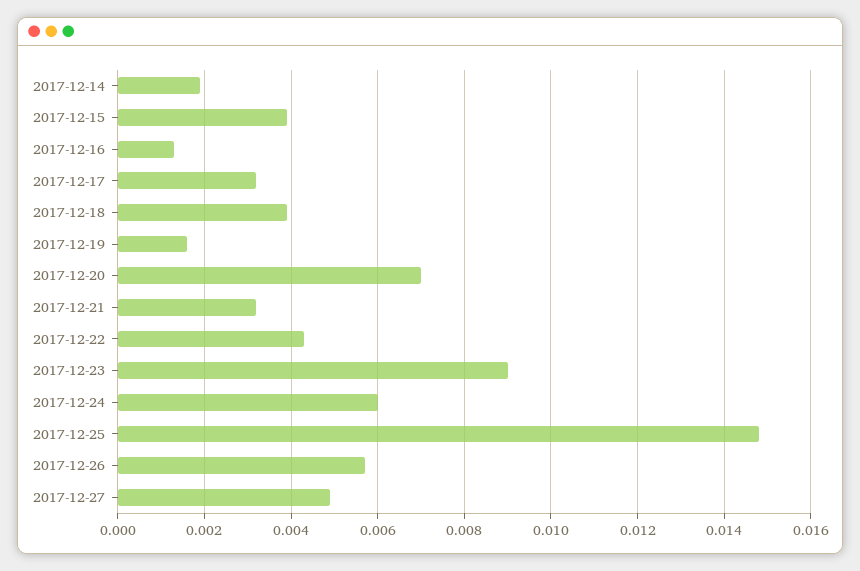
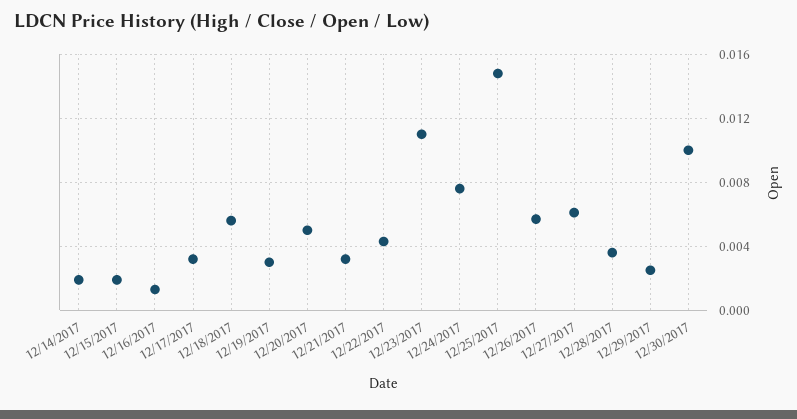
2017-12-15: 0.004 -> 0.002
2017-12-18: 0.004 -> 0.0055
2017-12-19: 0.0015 -> 0.003
2017-12-20: 0.007 -> 0.005
2017-12-23: 0.009 -> 0.011
2017-12-24: 0.006 -> 0.0075
2017-12-27: 0.005 -> 0.006
12/28/2017: none -> 0.0035
12/29/2017: none -> 0.0025
12/30/2017: none -> 0.01

